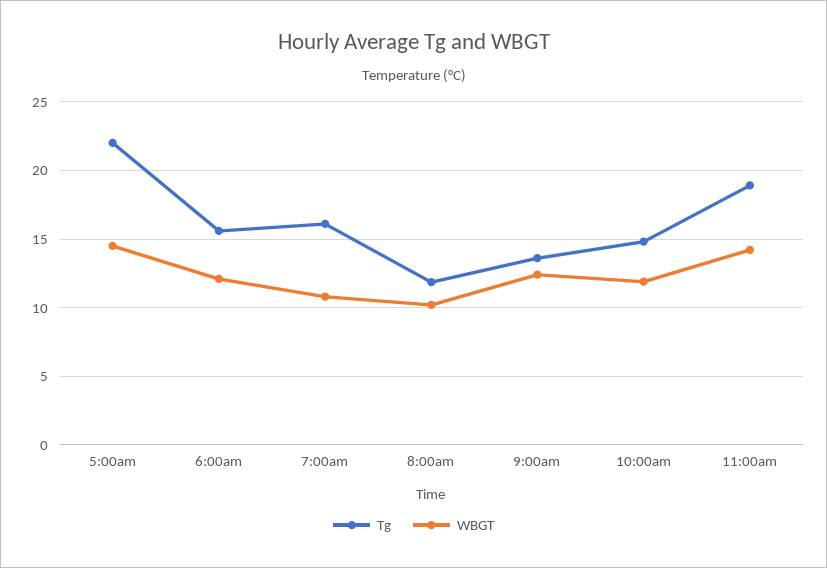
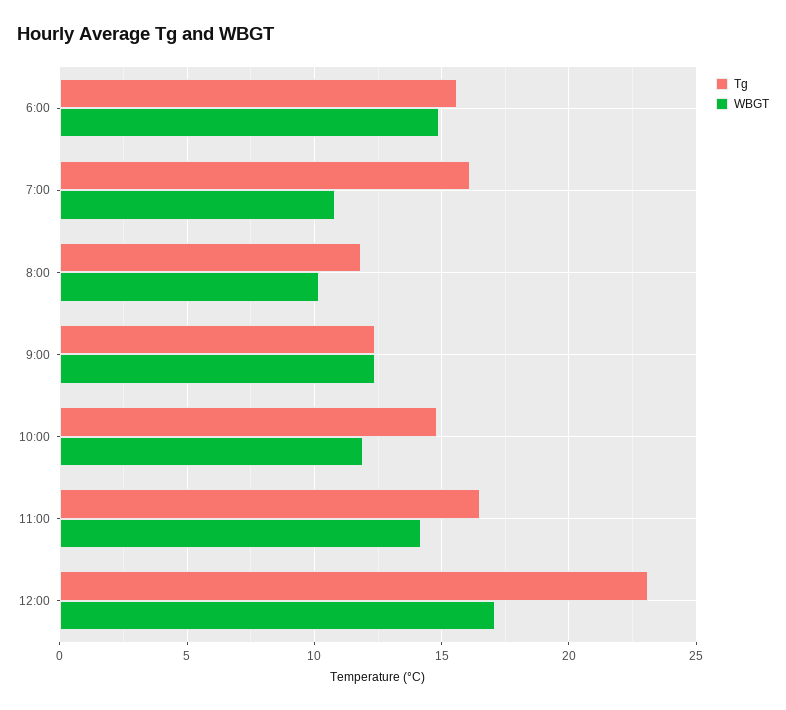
Tg, 5:00am: 22 -> none
WBGT, 5:00am: 14.5 -> none
WBGT, 6:00am: 12 -> 15
Tg, 9:00am: 13.5 -> 12.5
Tg, 11:00am: 19 -> 16.5
Tg, 12:00: none -> 23
WBGT, 12:00: none -> 17

